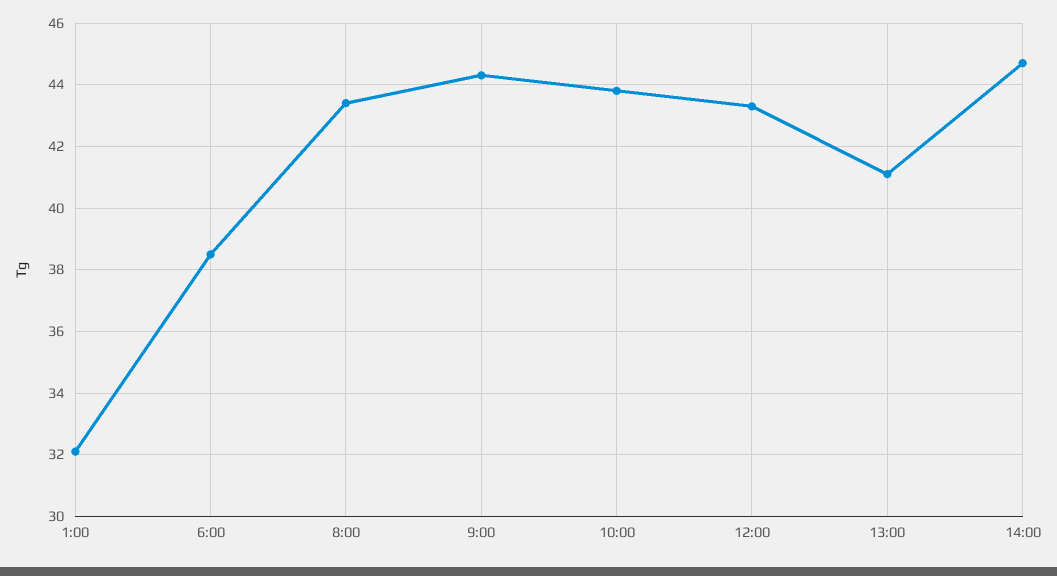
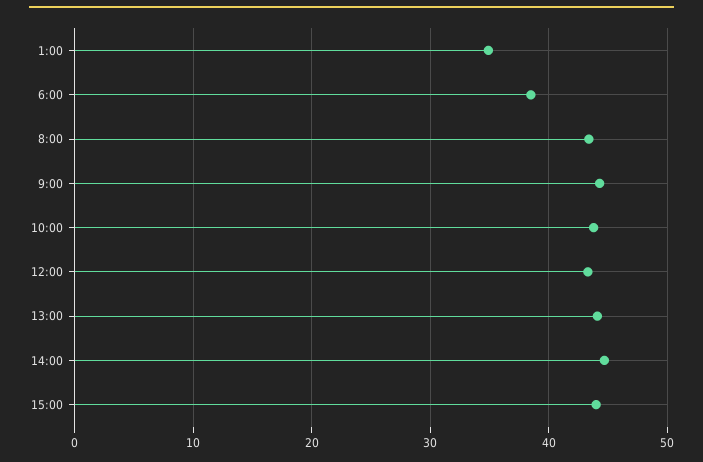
1:00: 32 -> 35
13:00: 41 -> 44
15:00: none -> 44

